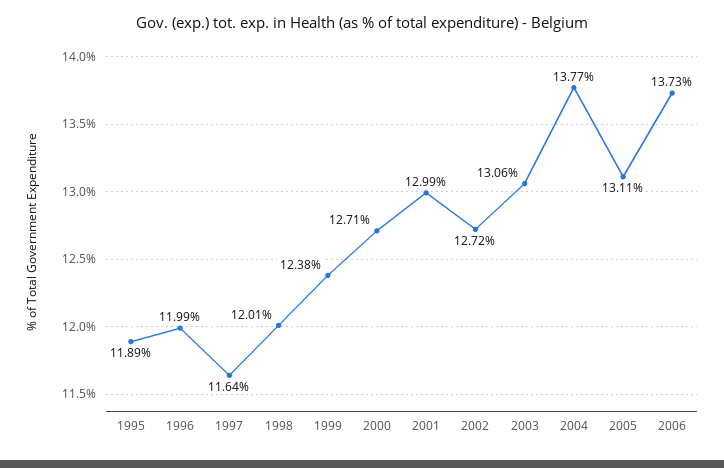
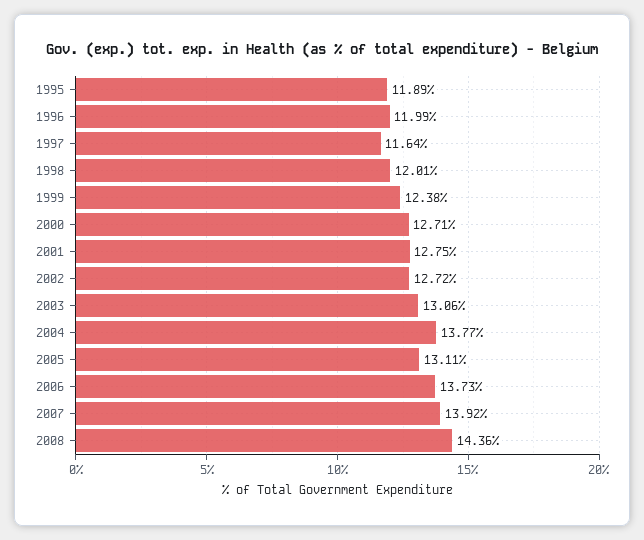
2001: 12.99 -> 12.75
2007: none -> 13.92
2008: none -> 14.36

